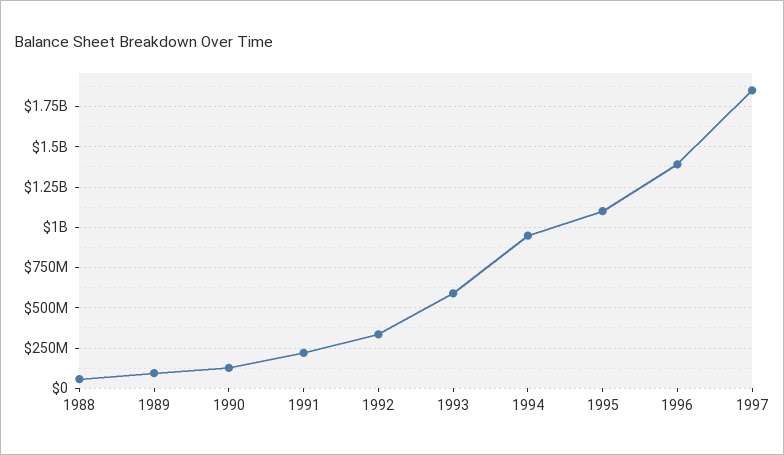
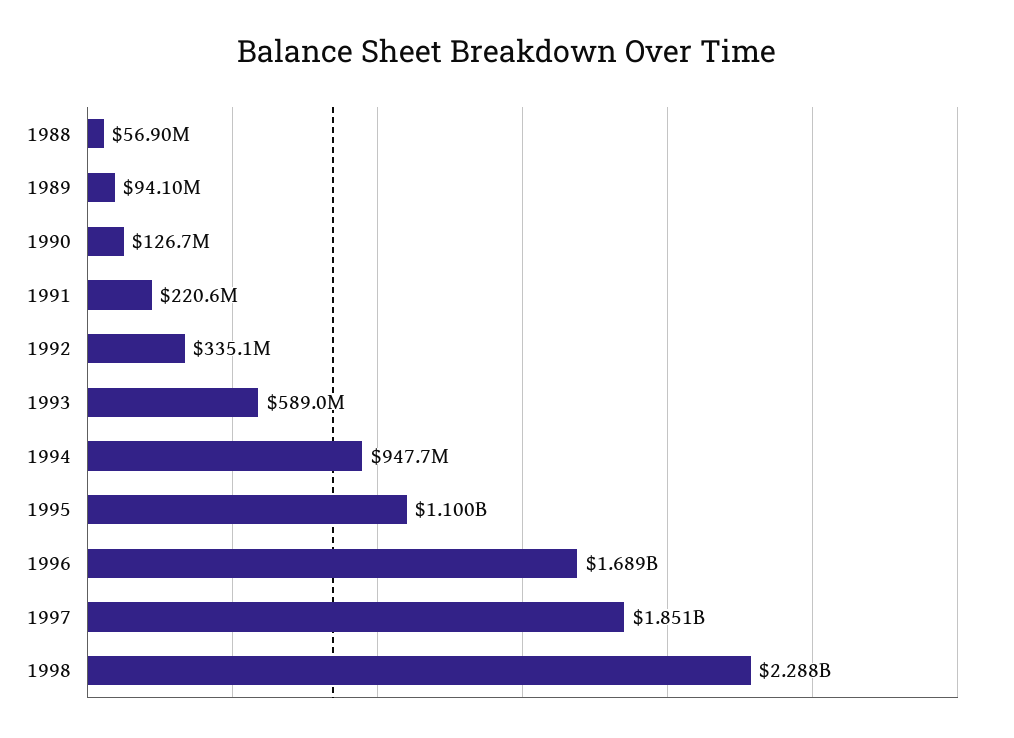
1996: 1400000000 -> 1689000000
1998: none -> 2288000000

